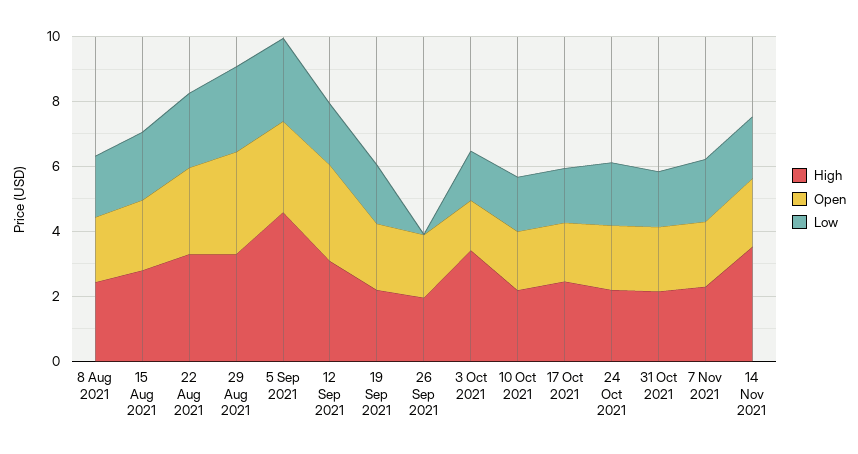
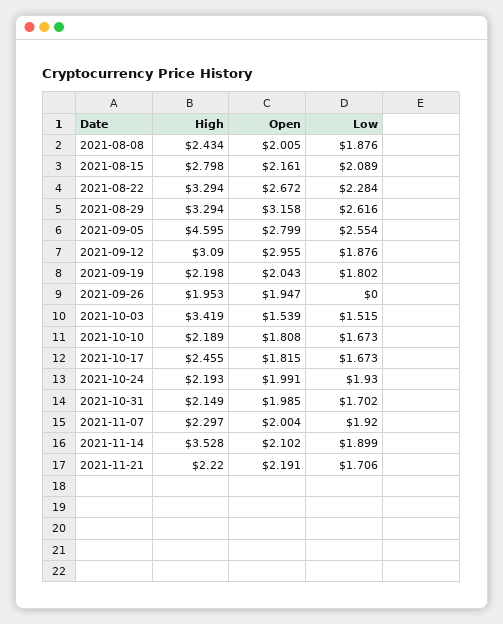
High, 2021-11-21: none -> 2.22
Open, 2021-11-21: none -> 2.191
Low, 2021-11-21: none -> 1.706

